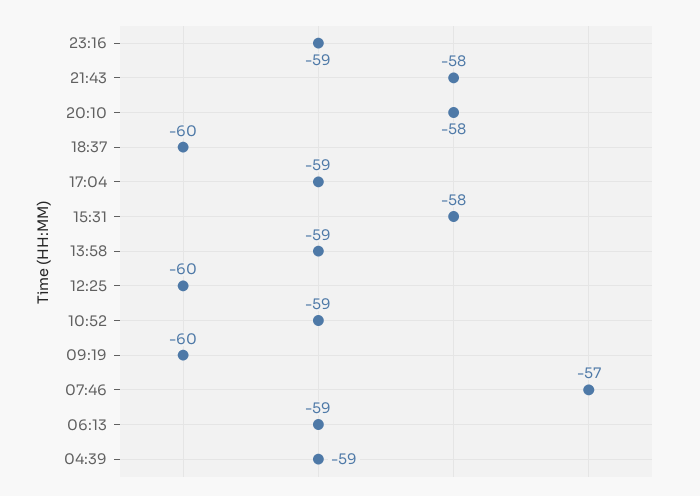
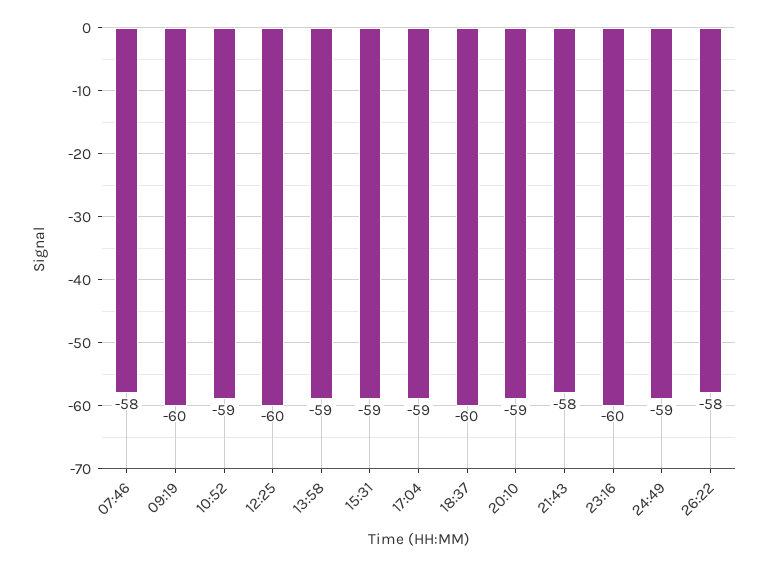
23:16: -59 -> -60
20:10: -58 -> -59
15:31: -58 -> -59
07:46: -57 -> -58
06:13: -59 -> none
04:39: -59 -> none
24:49: none -> -59
26:22: none -> -58

